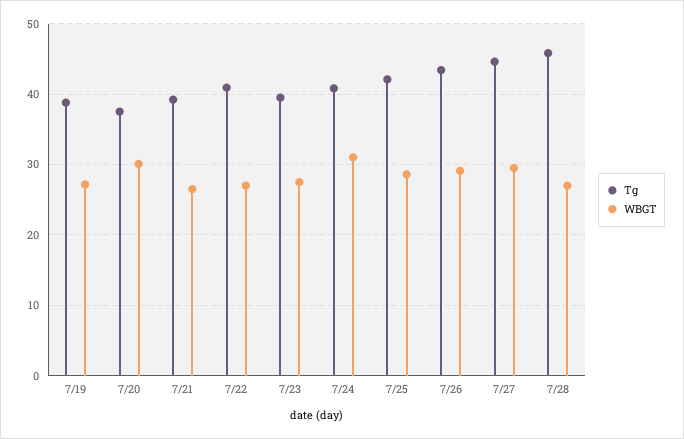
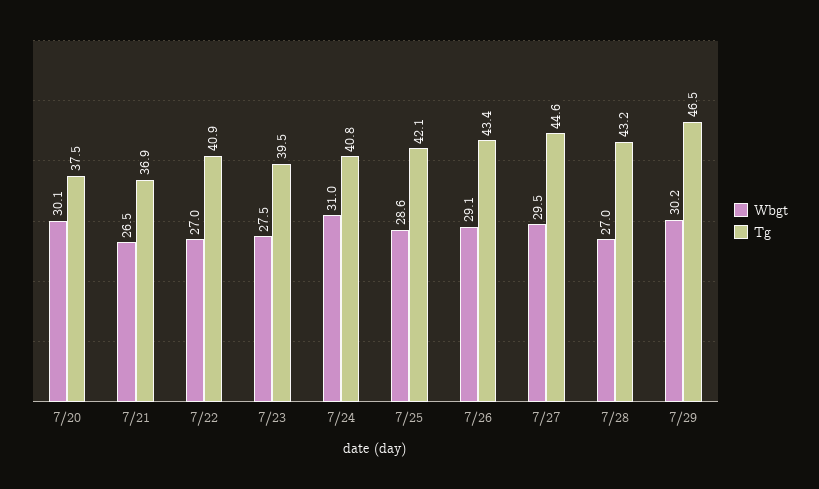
Tg, 7/19: 39 -> none
WBGT, 7/19: 27 -> none
Tg, 7/21: 39 -> 36.9
Tg, 7/28: 46 -> 43.2
WBGT, 7/29: none -> 30.2
Tg, 7/29: none -> 46.5

